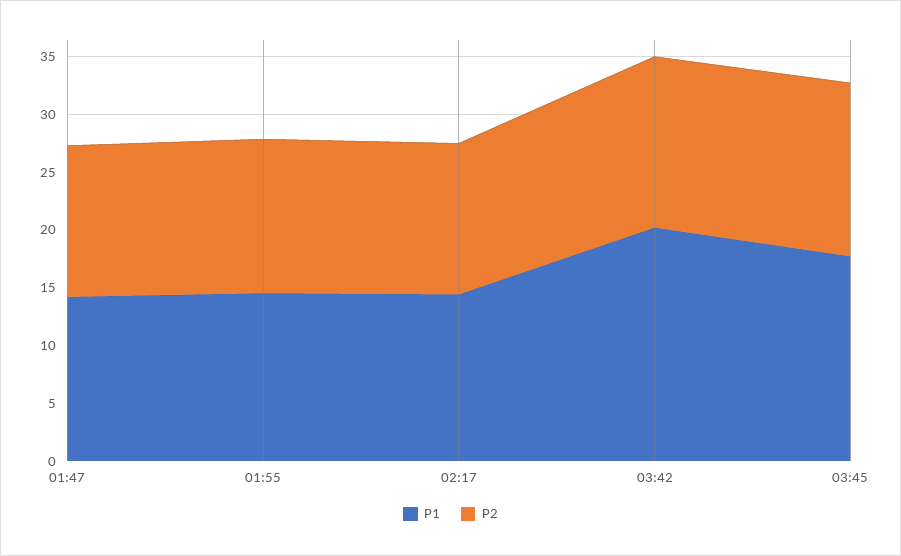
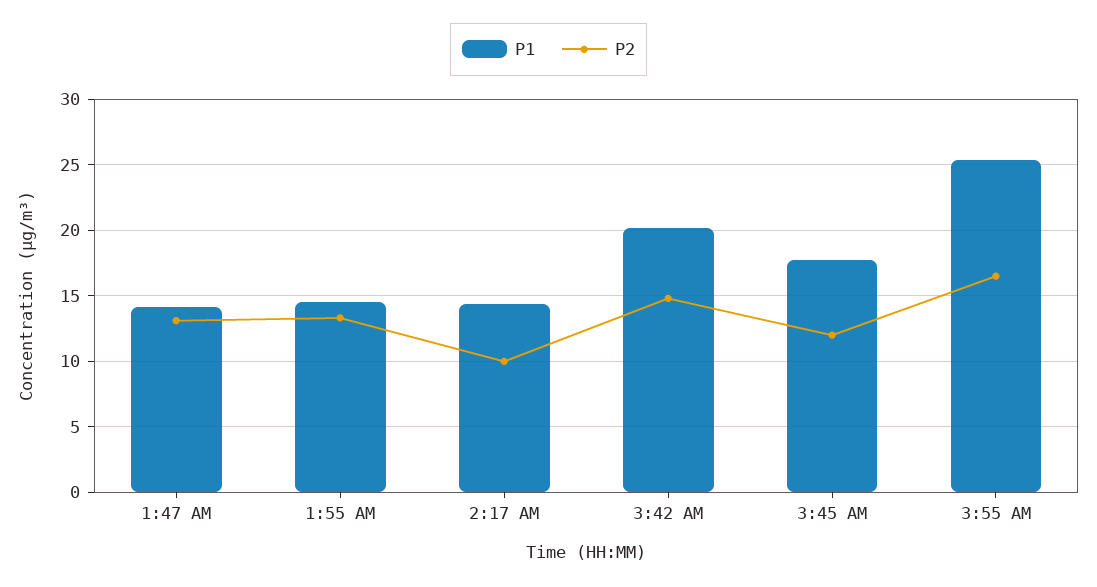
P2, 02:17: 13 -> 10
P2, 03:45: 15 -> 12
P1, 3:55 AM: none -> 25.5
P2, 3:55 AM: none -> 16.5

